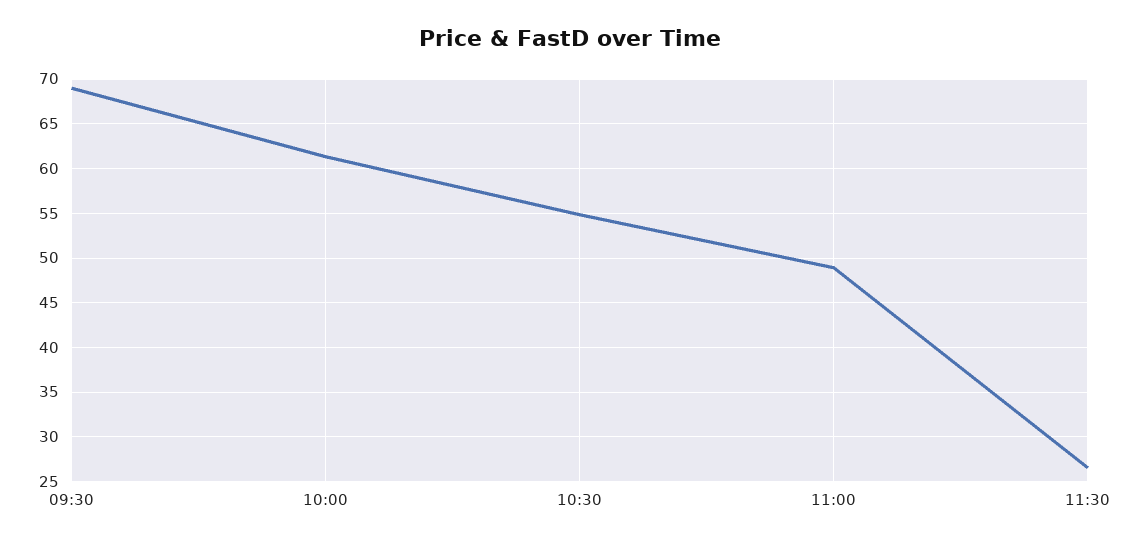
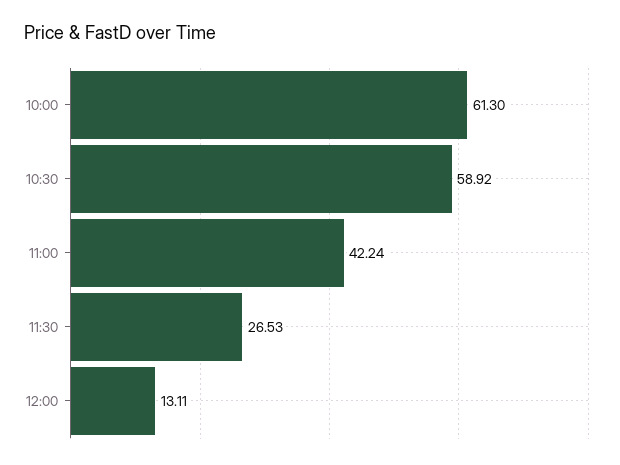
09:30: 69 -> none
10:30: 55 -> 58.92
11:00: 49 -> 42.24
12:00: none -> 13.11

